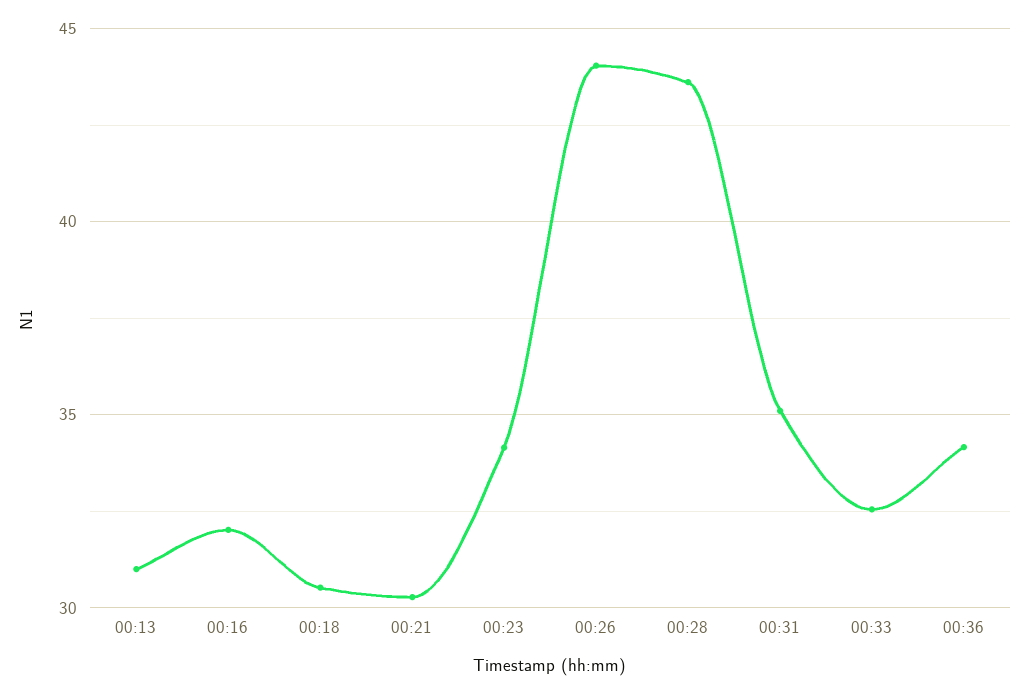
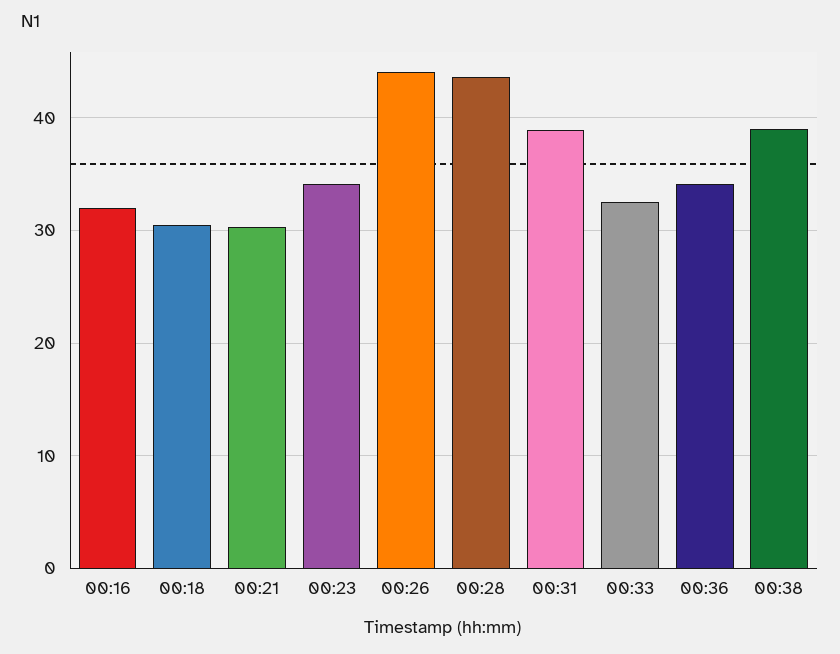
00:13: 31 -> none
00:31: 35 -> 39
00:38: none -> 39

